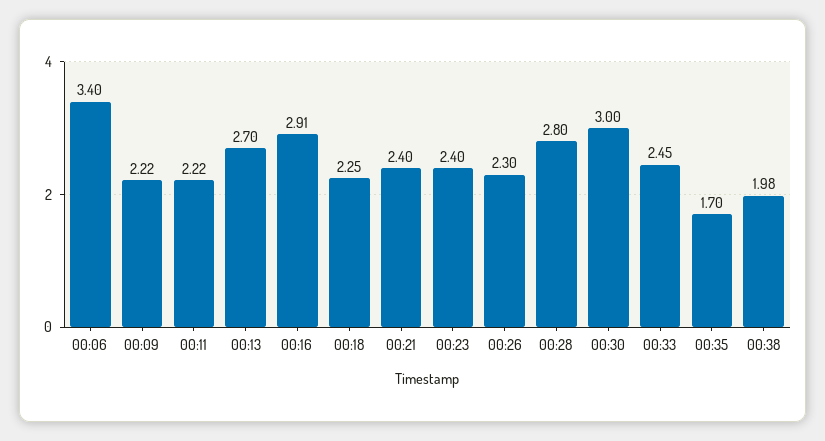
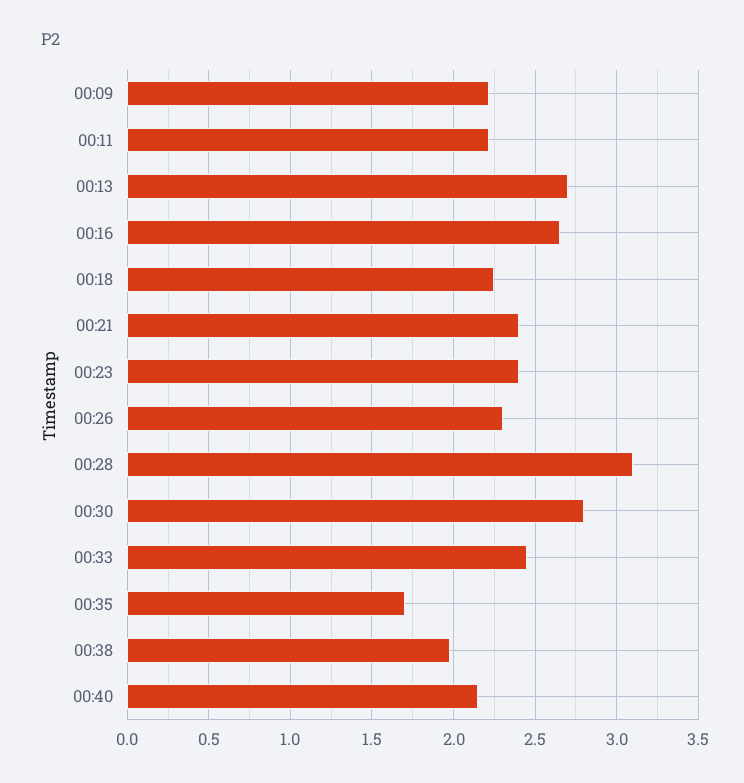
00:06: 3.4 -> none
00:16: 2.91 -> 2.65
00:28: 2.8 -> 3.1
00:30: 3 -> 2.8
00:40: none -> 2.15

